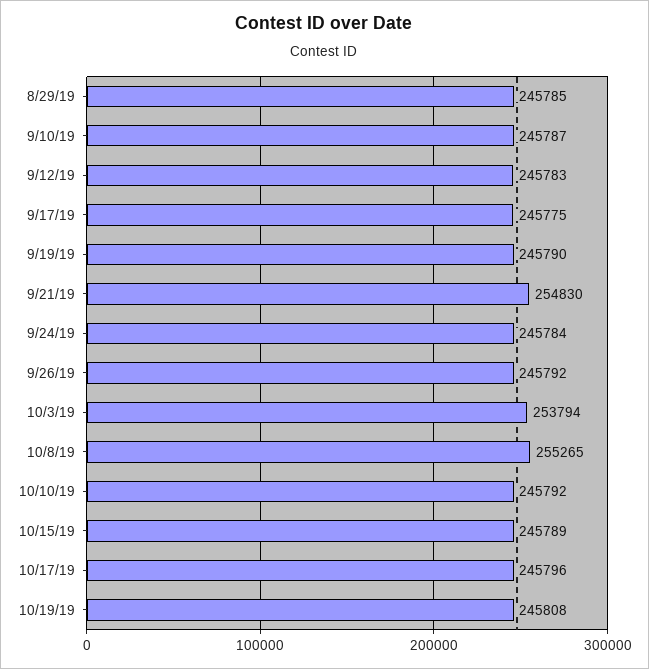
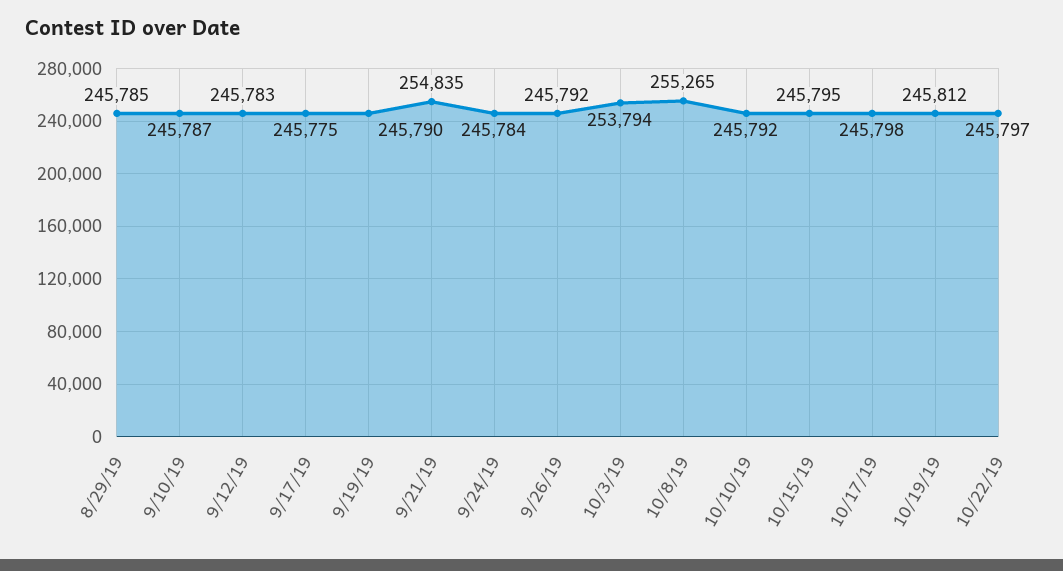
9/21/19: 254830 -> 254835
10/15/19: 245789 -> 245795
10/17/19: 245796 -> 245798
10/19/19: 245808 -> 245812
10/22/19: none -> 245797

